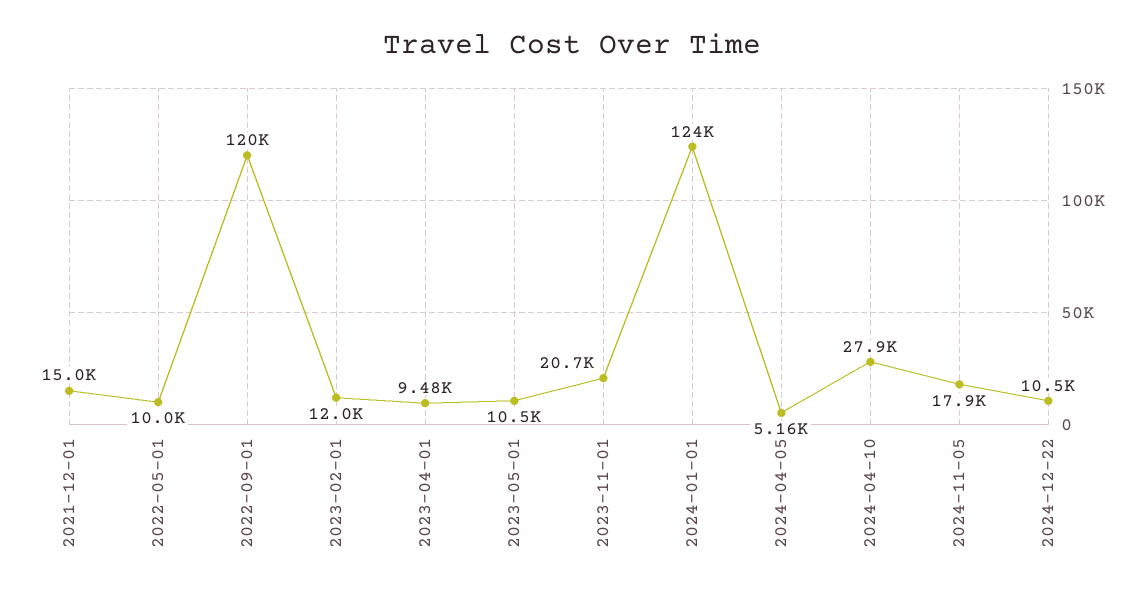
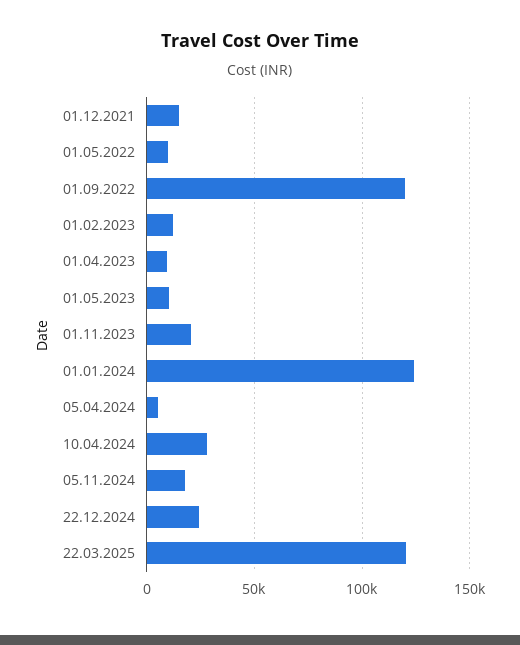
2024-12-22: 10500 -> 25000
22.03.2025: none -> 120000

